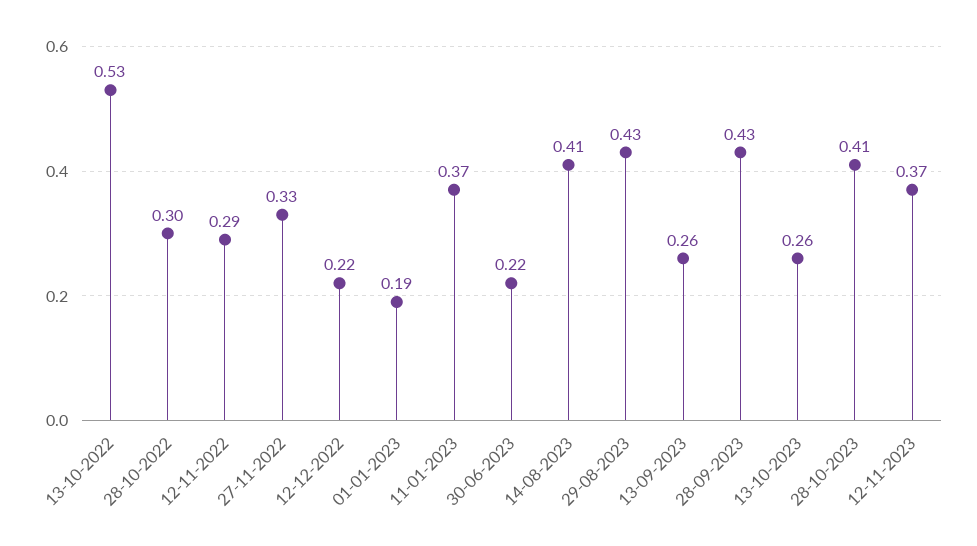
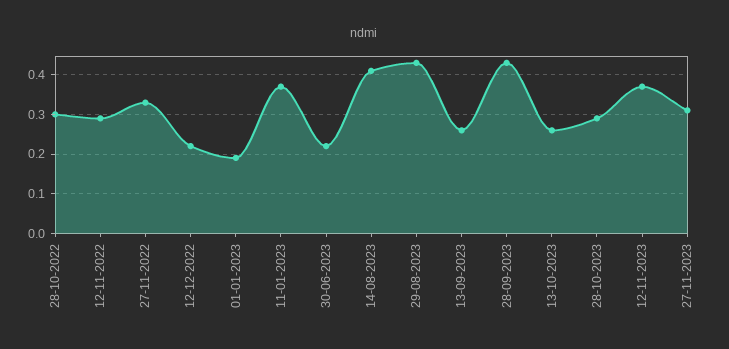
13-10-2022: 0.53 -> none
28-10-2023: 0.41 -> 0.3
27-11-2023: none -> 0.3

